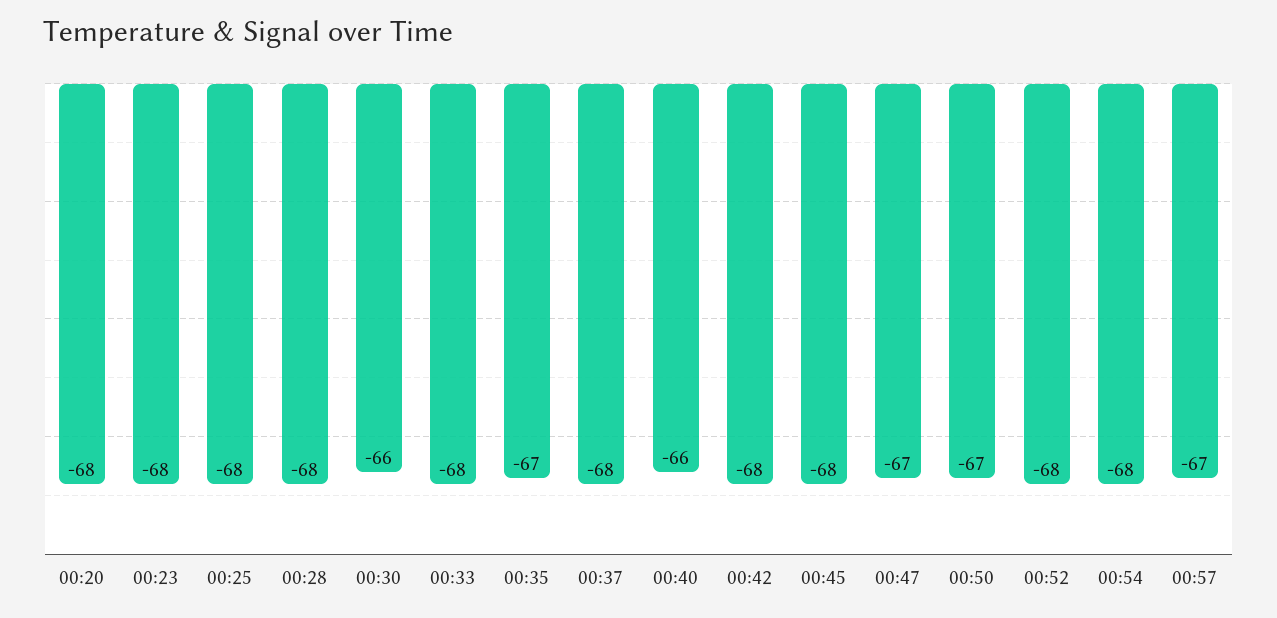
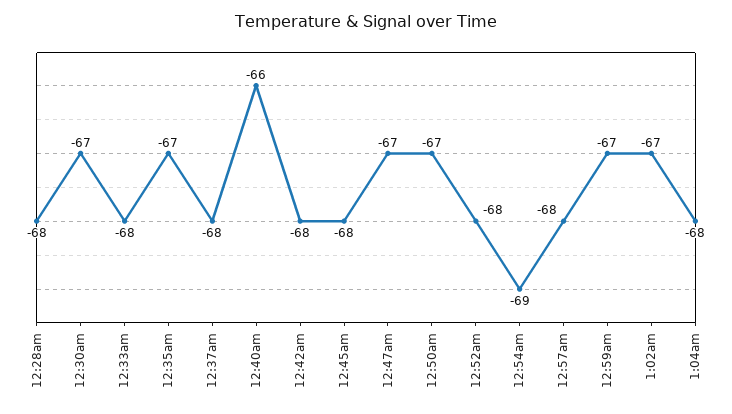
00:20: -68 -> none
00:23: -68 -> none
00:25: -68 -> none
00:30: -66 -> -67
00:54: -68 -> -69
00:57: -67 -> -68
12:59am: none -> -67
1:02am: none -> -67
1:04am: none -> -68

